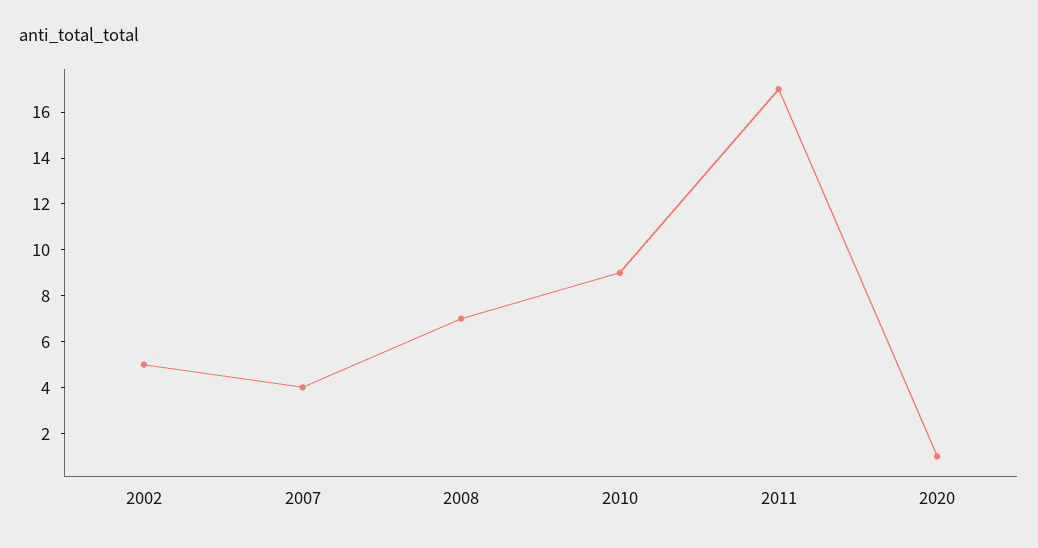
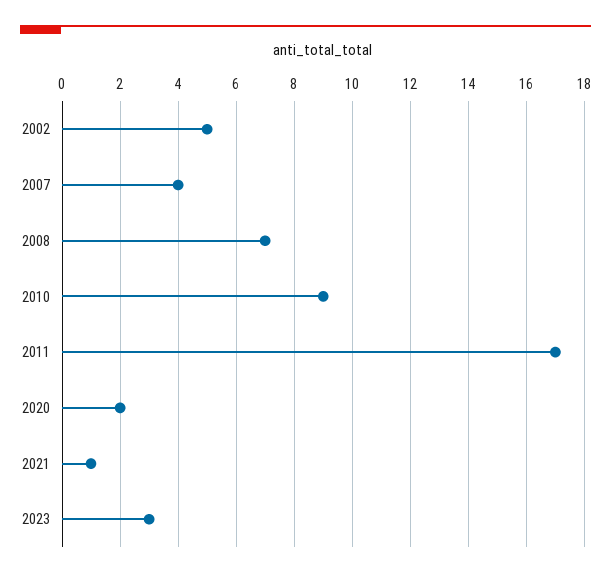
2020: 1 -> 2
2021: none -> 1
2023: none -> 3

